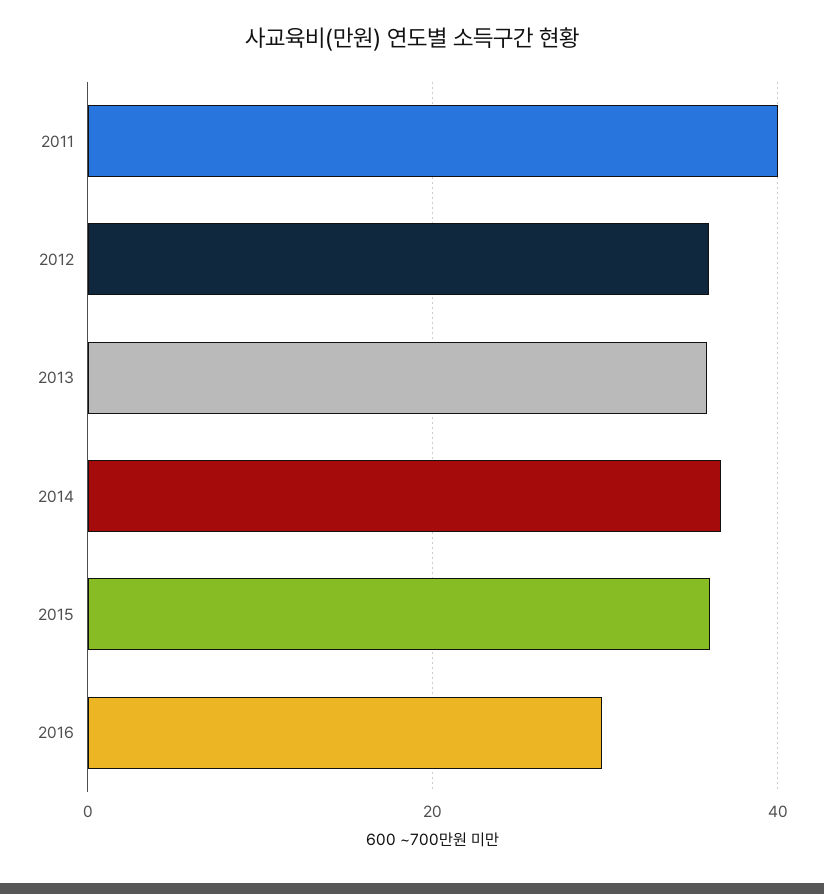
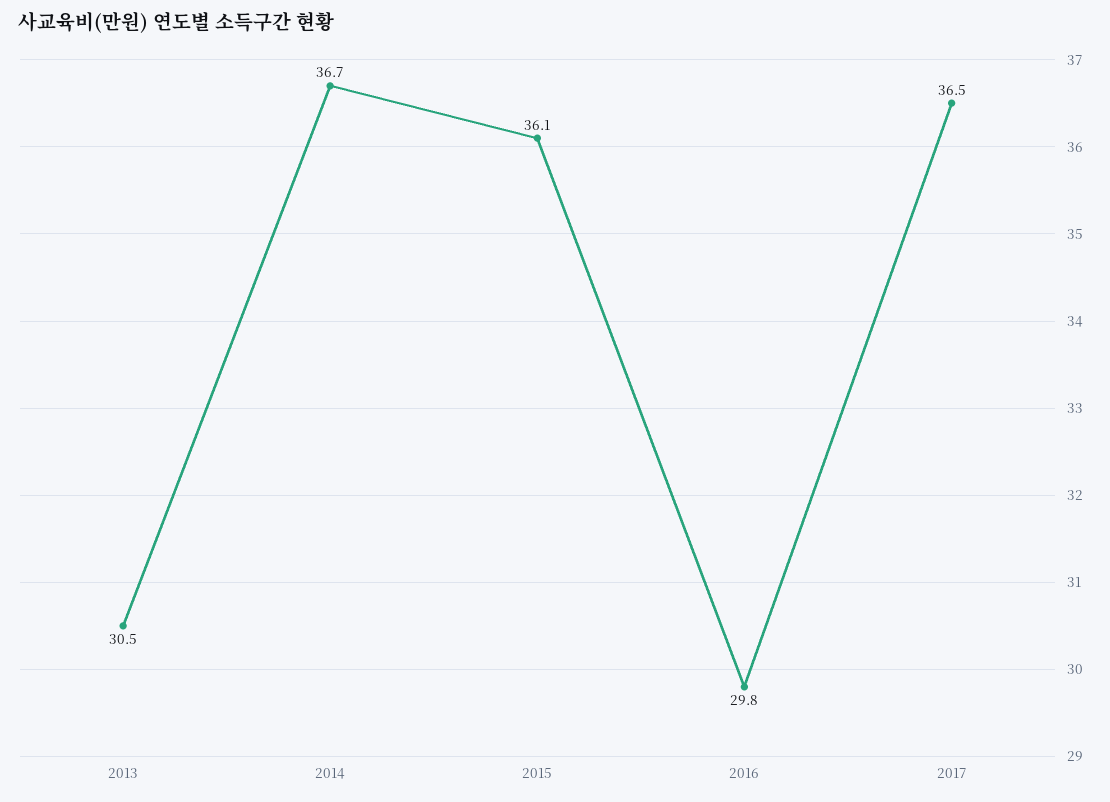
2011: 40 -> none
2012: 36 -> none
2013: 36 -> 30.5
2017: none -> 36.5

